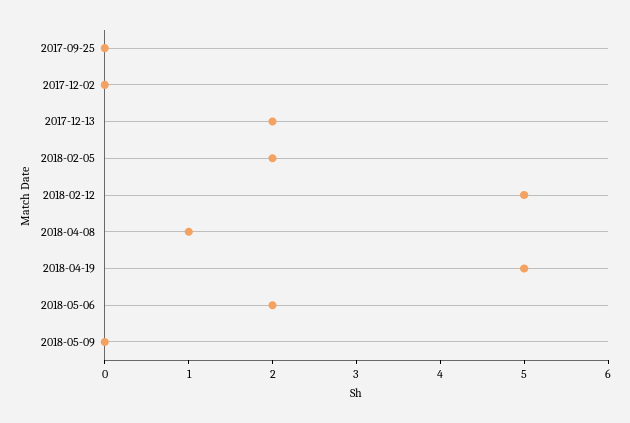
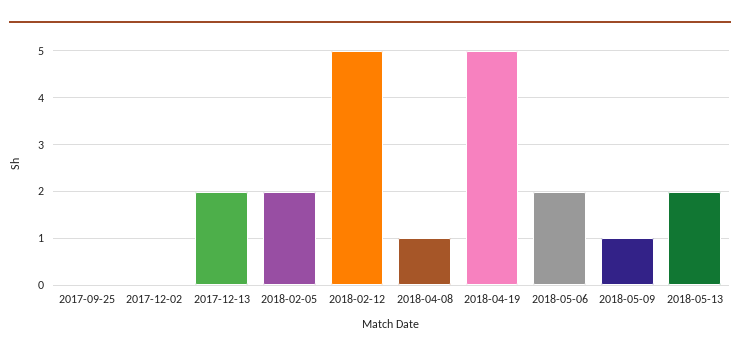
2018-05-09: 0 -> 1
2018-05-13: none -> 2

